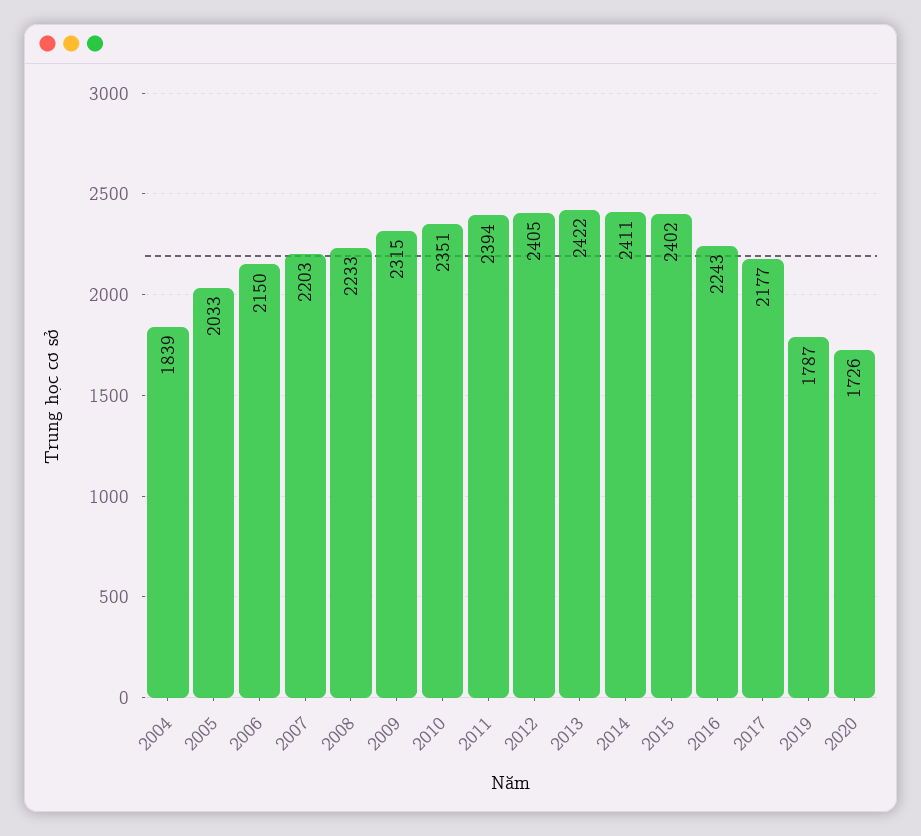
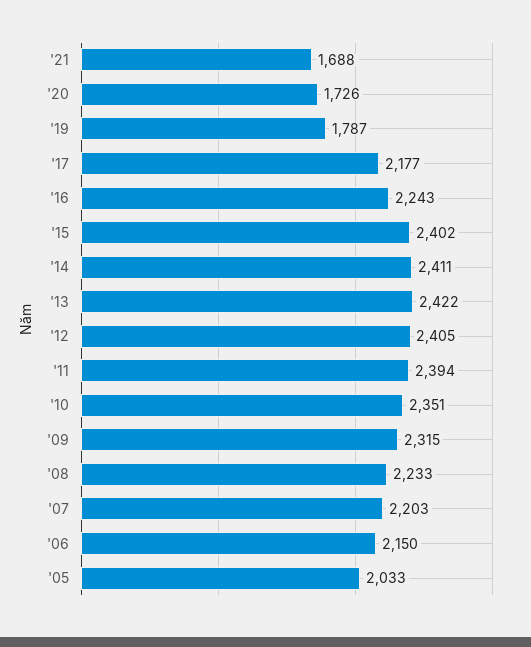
2004: 1839 -> none
'21: none -> 1688

